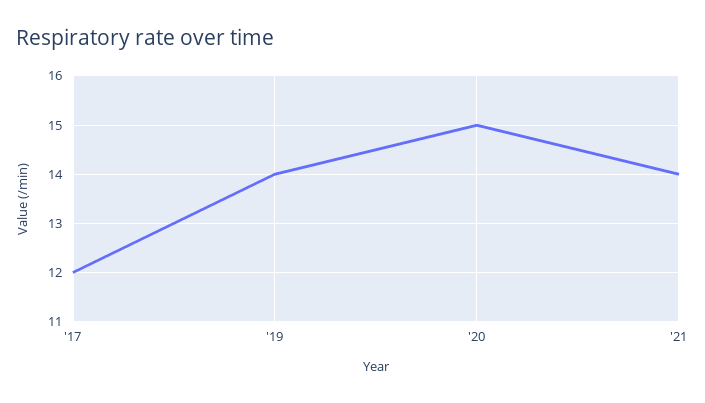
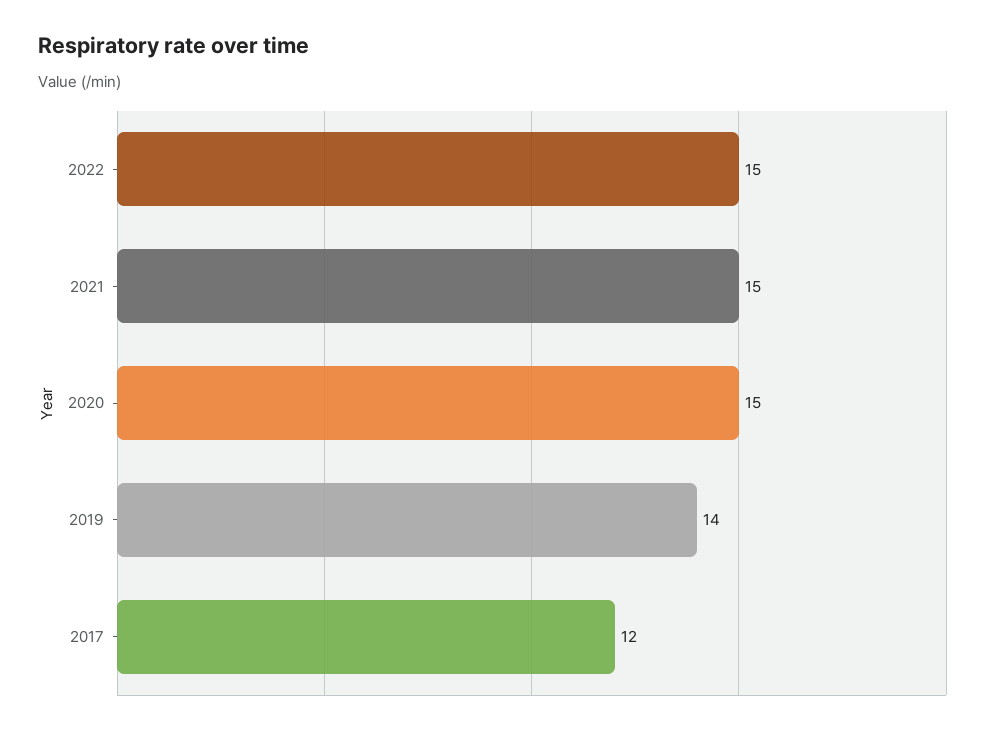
'21: 14 -> 15
2022: none -> 15

